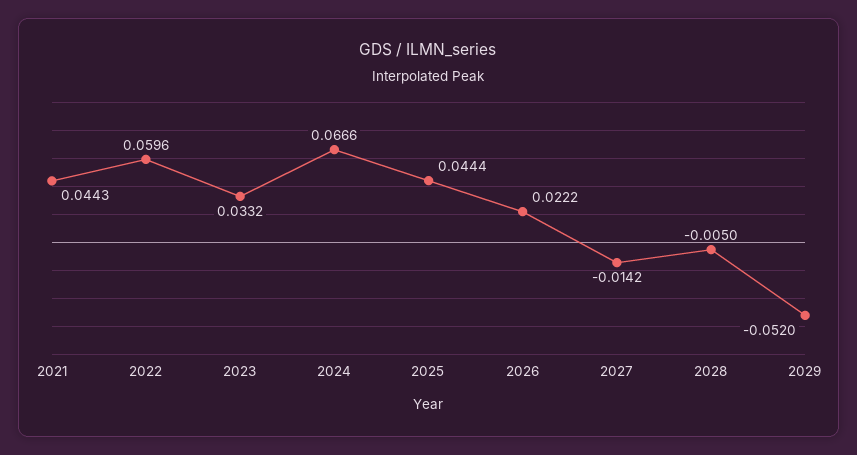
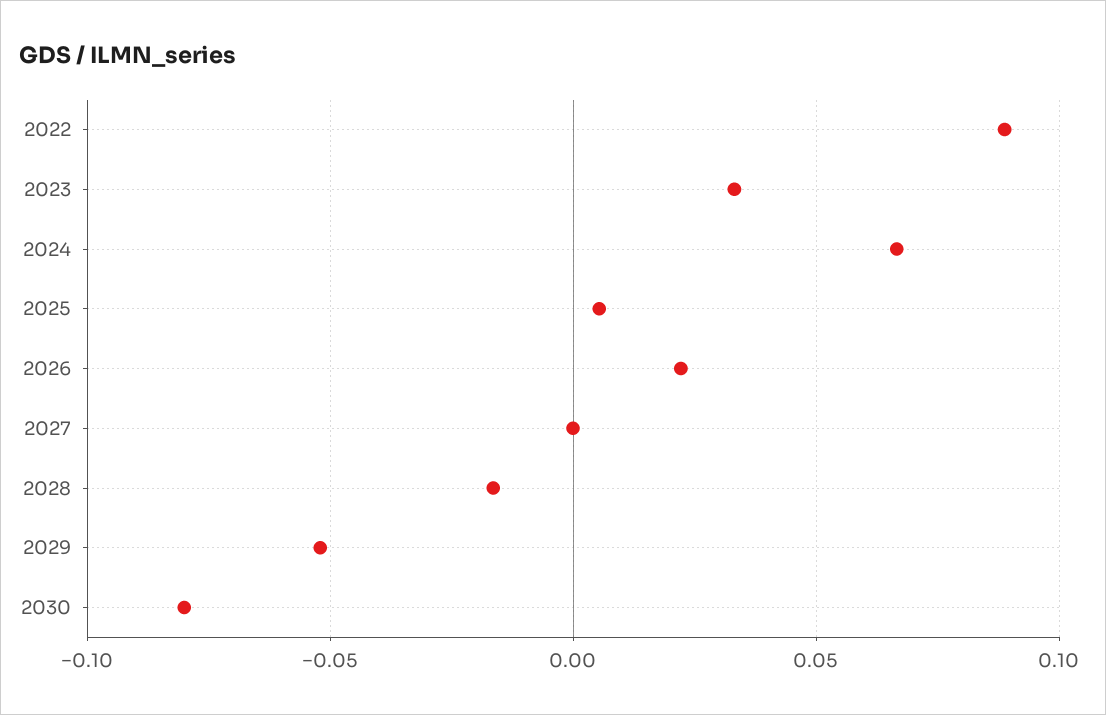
2021: 0.0443 -> none
2022: 0.0596 -> 0.09
2025: 0.0444 -> 0.005
2027: -0.0142 -> 0
2028: -0.005 -> -0.015
2030: none -> -0.08

